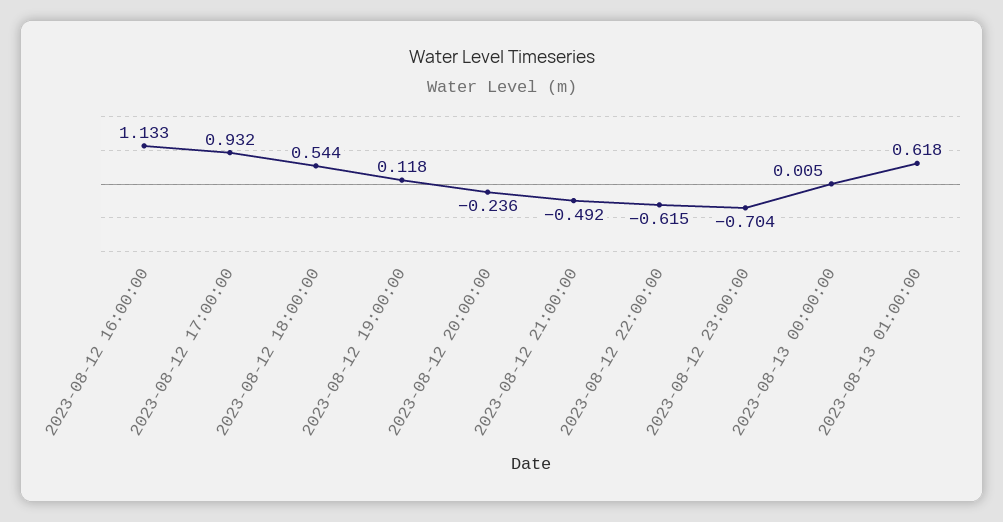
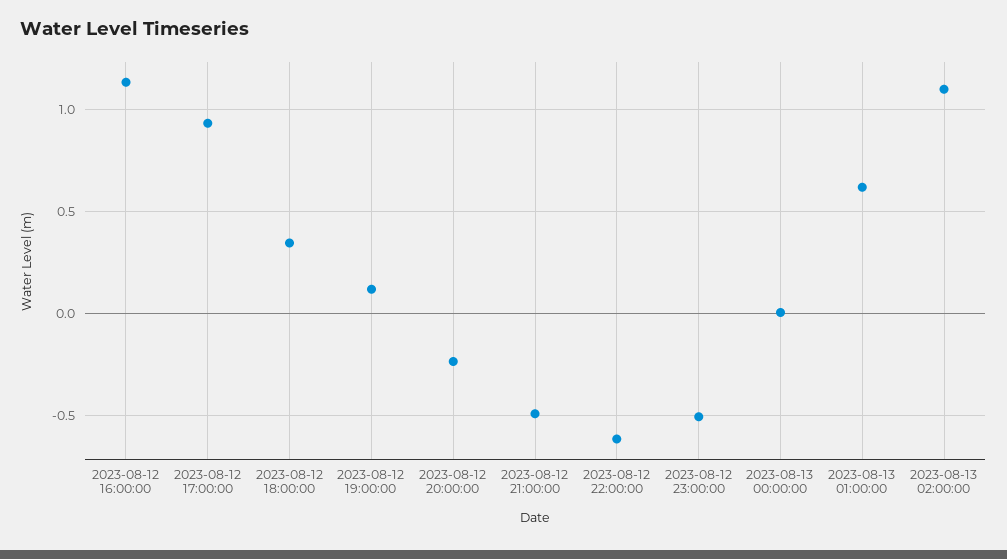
2023-08-12 18:00:00: 0.544 -> 0.35
2023-08-12 23:00:00: -0.704 -> -0.5
2023-08-13 02:00:00: none -> 1.1

